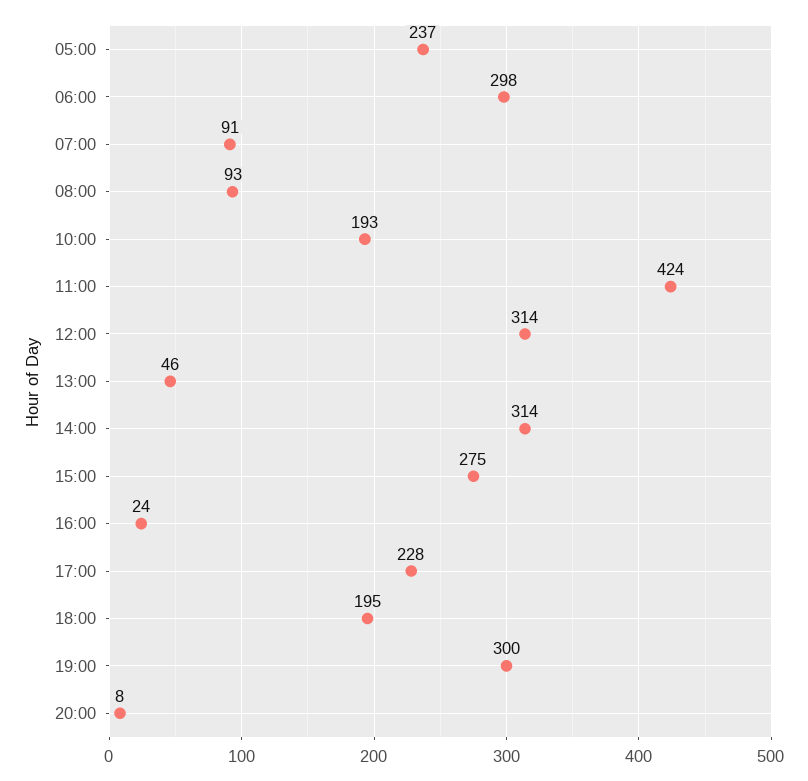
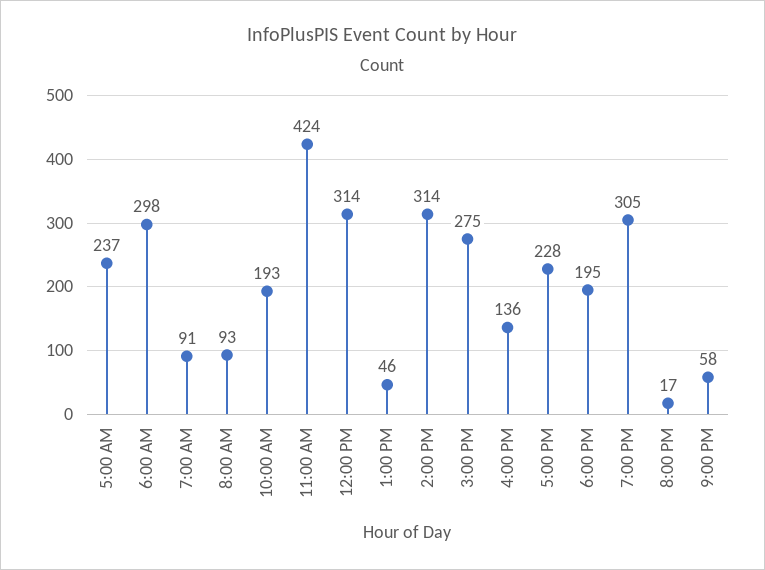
16:00: 24 -> 136
19:00: 300 -> 305
20:00: 8 -> 17
9:00 PM: none -> 58

